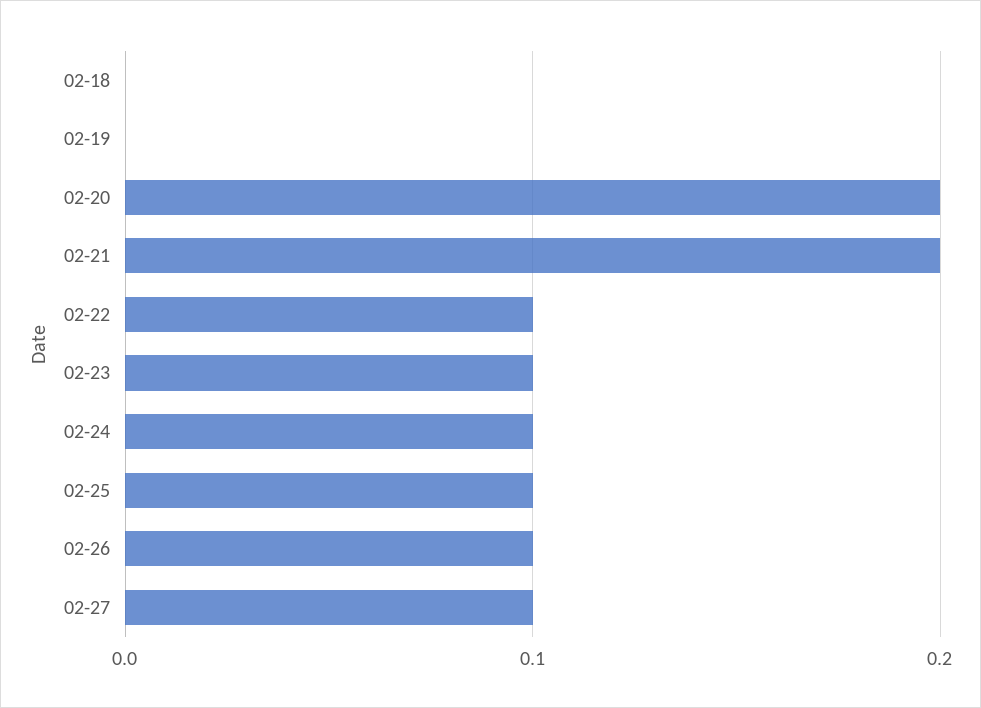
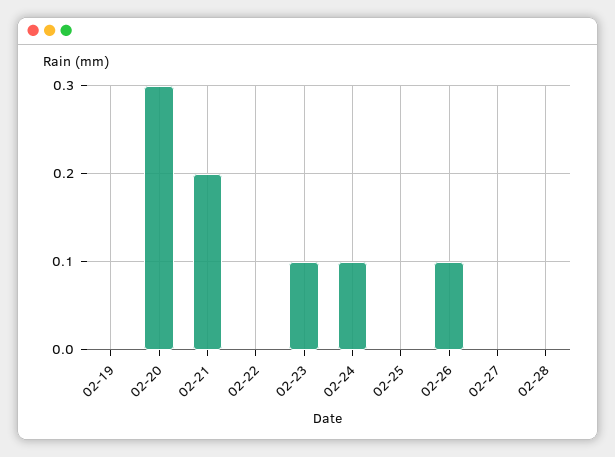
02-18: 0 -> none
02-20: 0.2 -> 0.3
02-22: 0.1 -> 0
02-25: 0.1 -> 0
02-27: 0.1 -> 0
02-28: none -> 0

